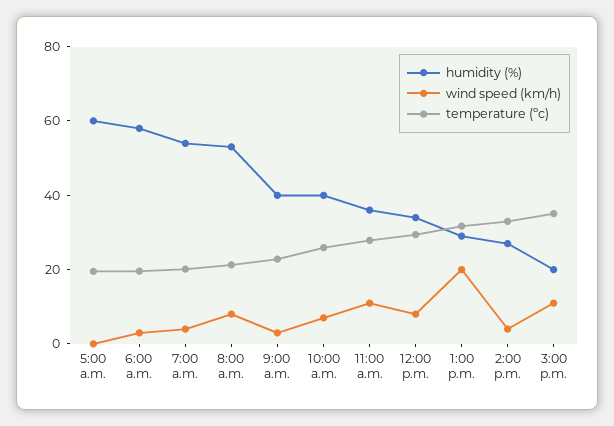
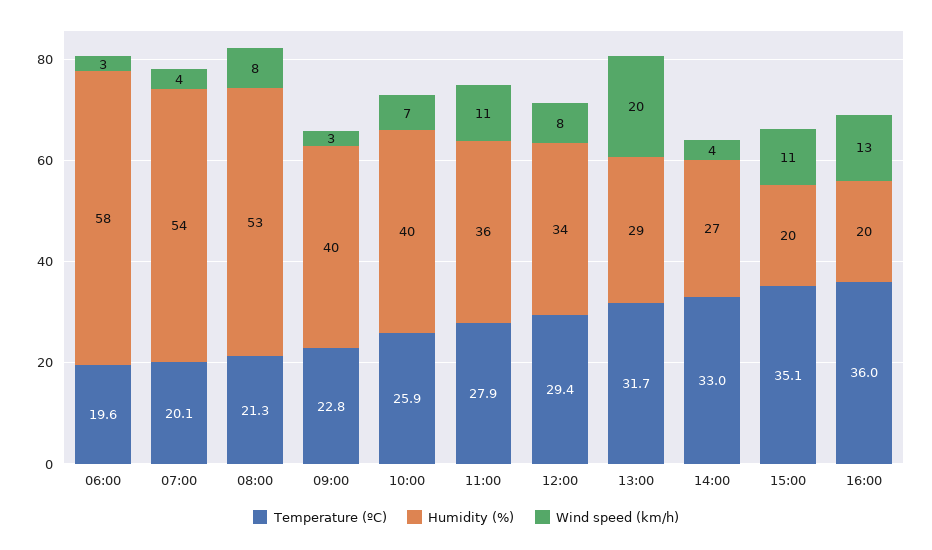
humidity (%), 5:00 a.m.: 60 -> none
wind speed (km/h), 5:00 a.m.: 0 -> none
temperature (ºc), 5:00 a.m.: 20 -> none
temperature (ºc), 16:00: none -> 36
humidity (%), 16:00: none -> 20
wind speed (km/h), 16:00: none -> 13

